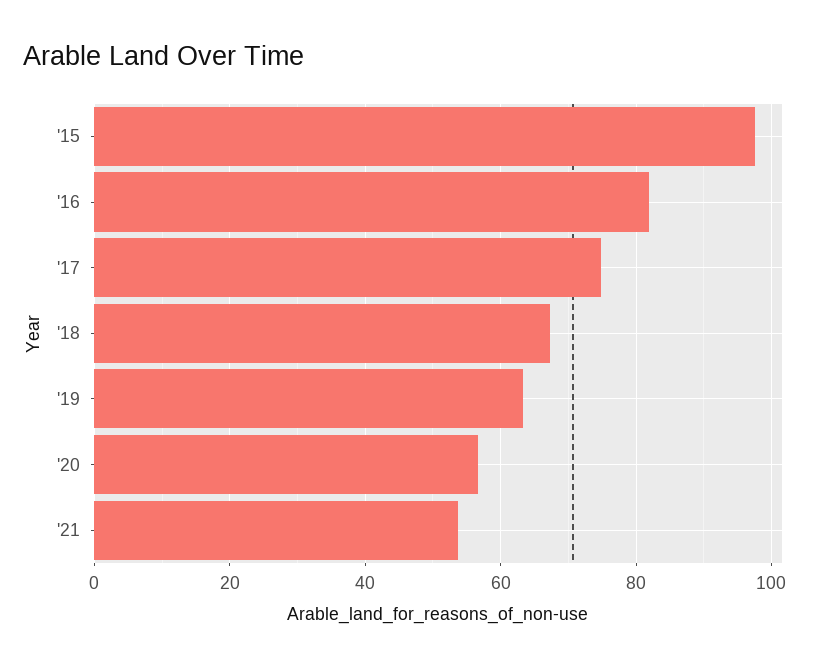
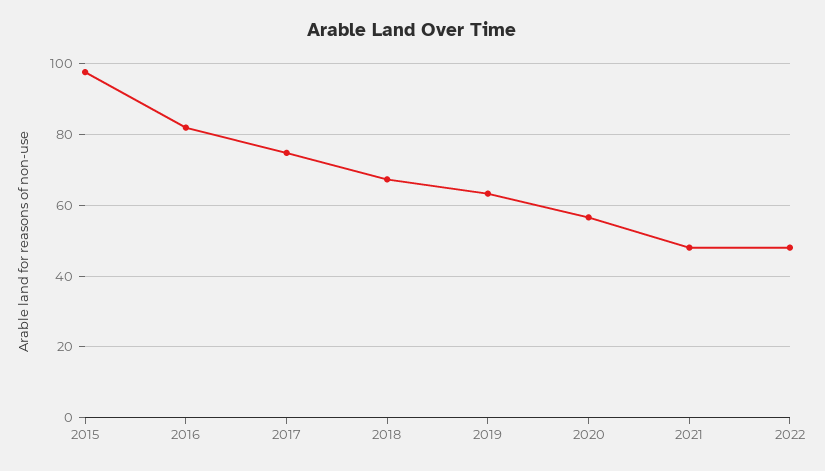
'21: 54 -> 48
2022: none -> 48

